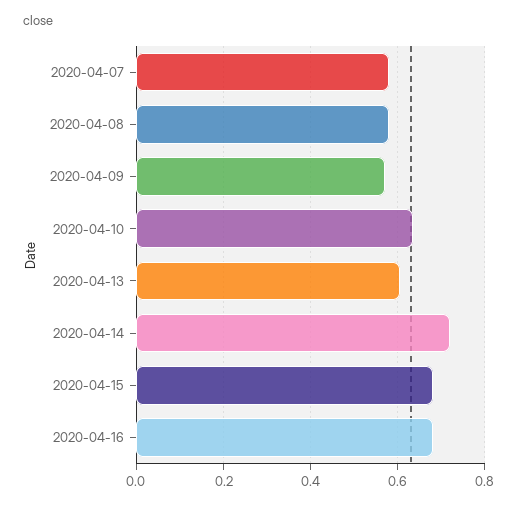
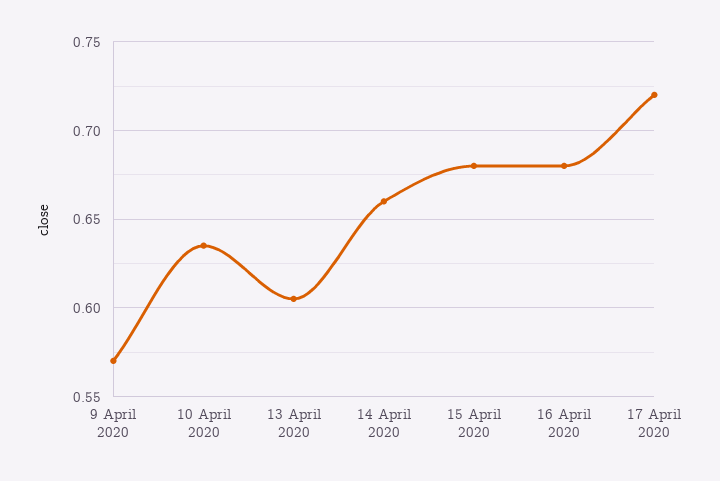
2020-04-07: 0.58 -> none
2020-04-08: 0.58 -> none
2020-04-14: 0.72 -> 0.66
17 April 2020: none -> 0.72

